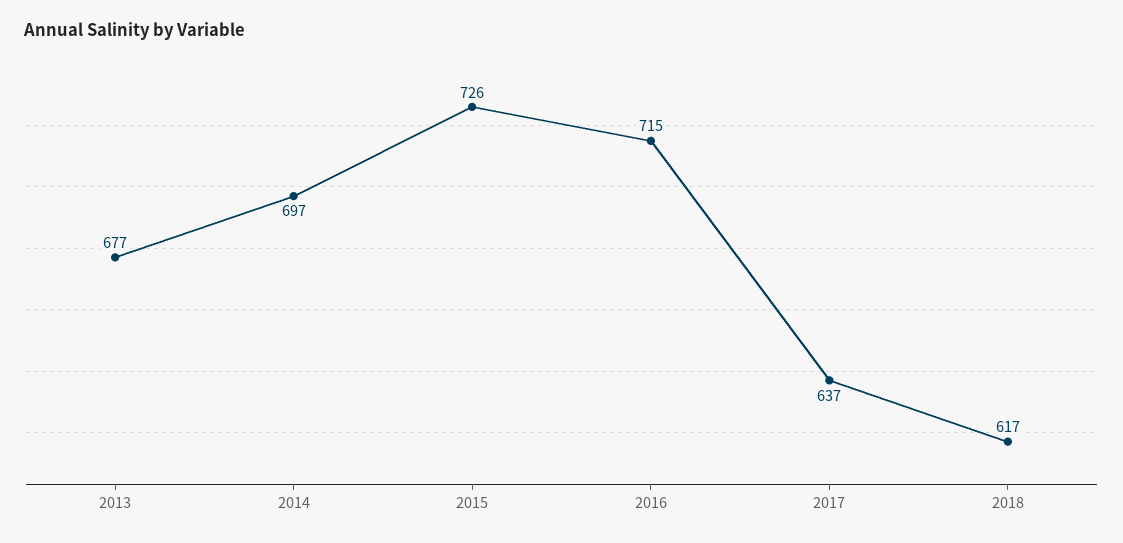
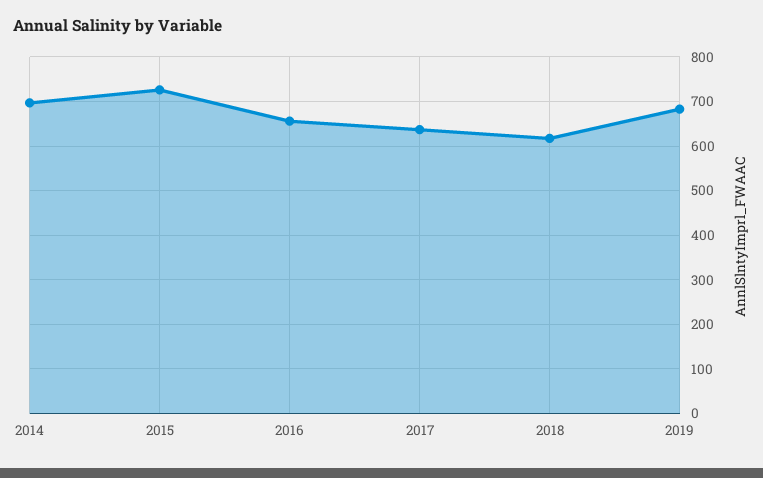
2013: 677 -> none
2016: 715 -> 660
2019: none -> 680

